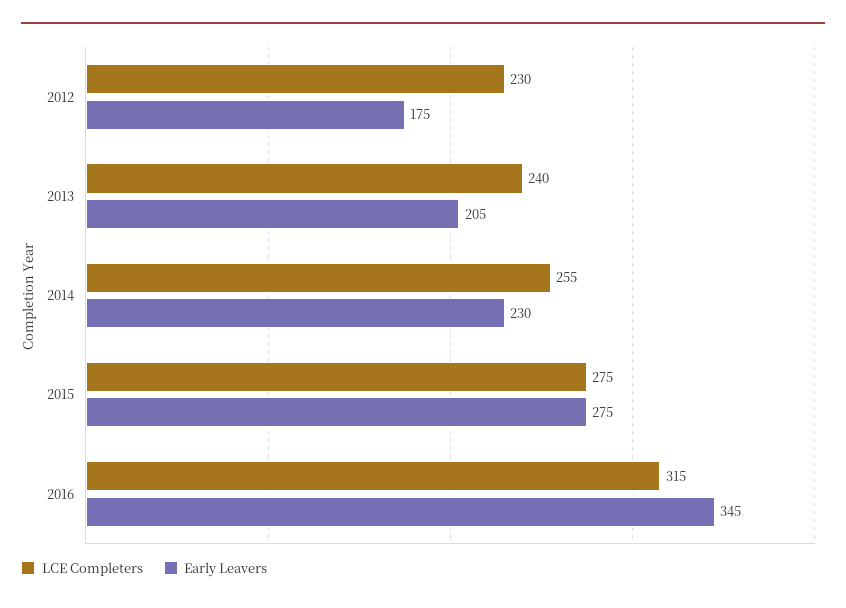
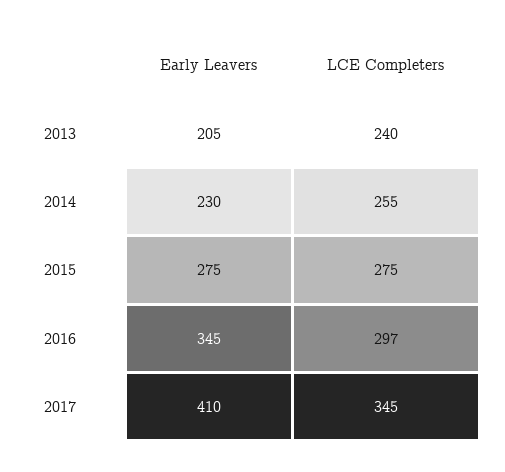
LCE Completers, 2012: 230 -> none
Early Leavers, 2012: 175 -> none
LCE Completers, 2016: 315 -> 297
Early Leavers, 2017: none -> 410
LCE Completers, 2017: none -> 345

